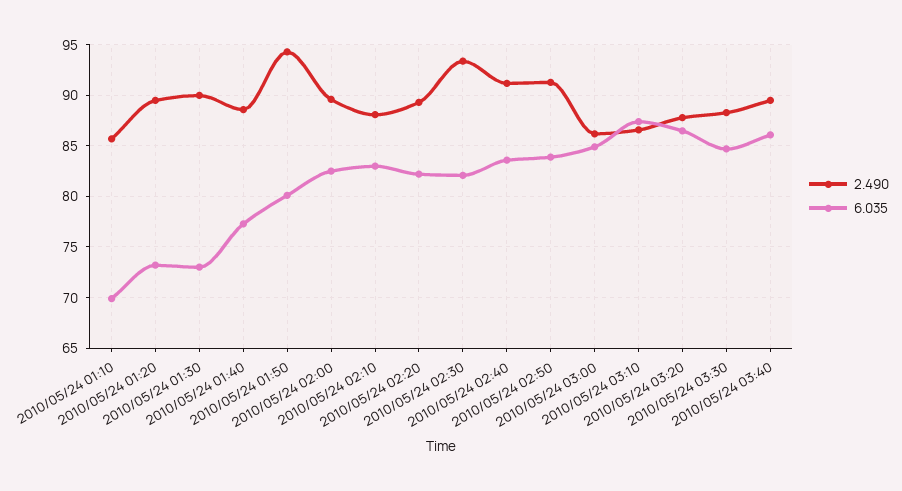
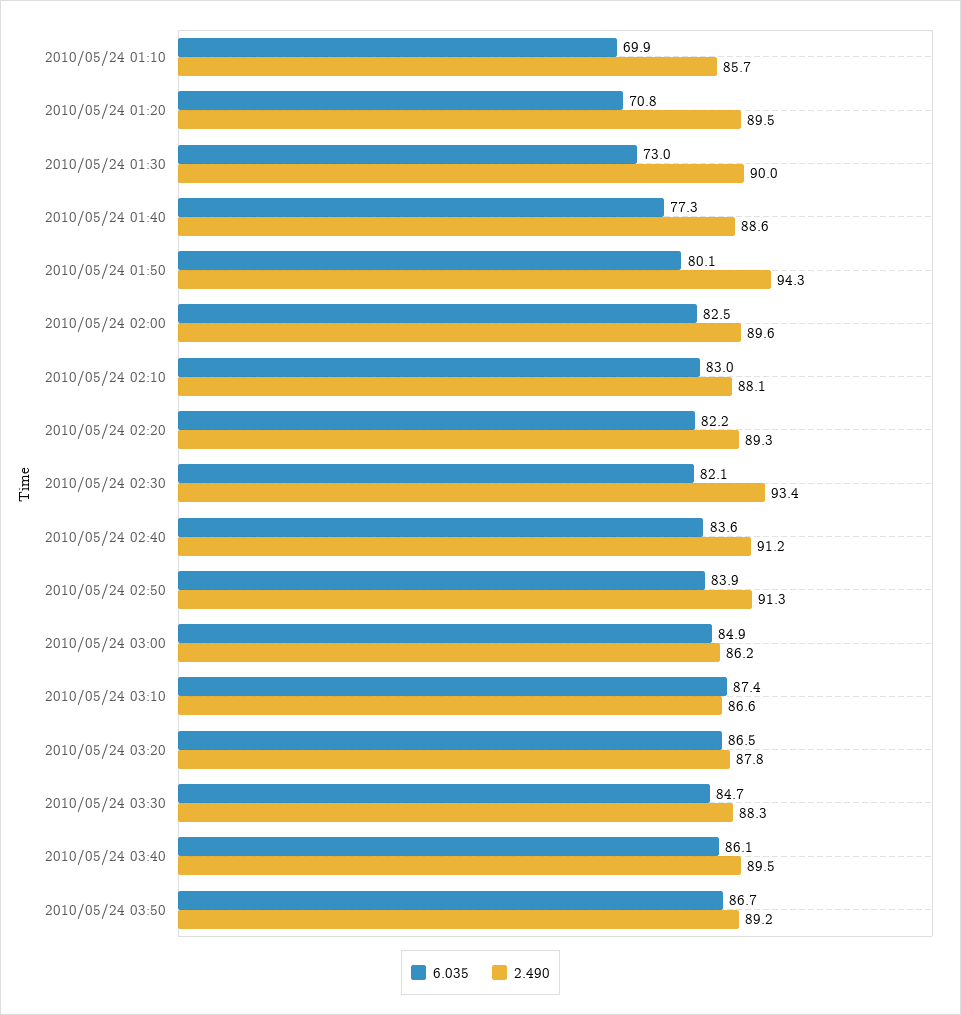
6.035, 2010/05/24 01:20: 73 -> 70.8
6.035, 2010/05/24 03:50: none -> 86.7
2.490, 2010/05/24 03:50: none -> 89.2

